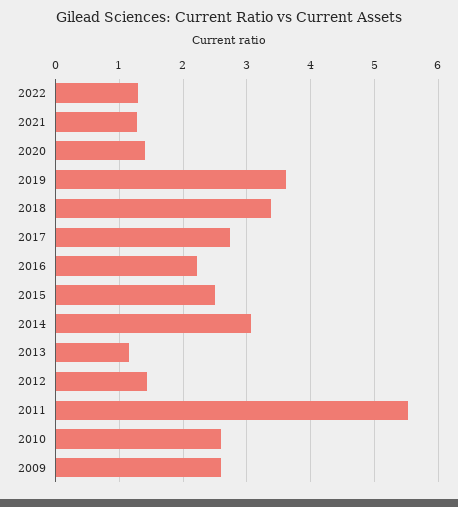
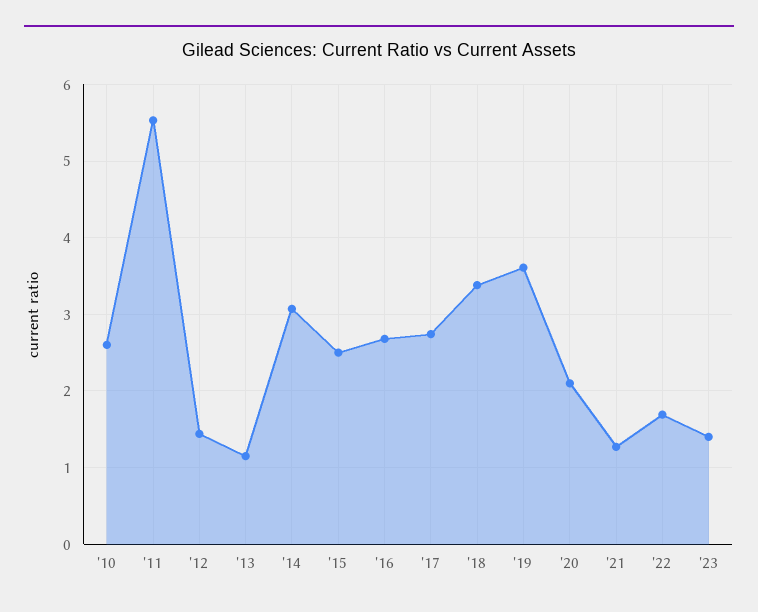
2022: 1.3 -> 1.7
2020: 1.4 -> 2.1
2016: 2.2 -> 2.7
2009: 2.6 -> none
'23: none -> 1.4

